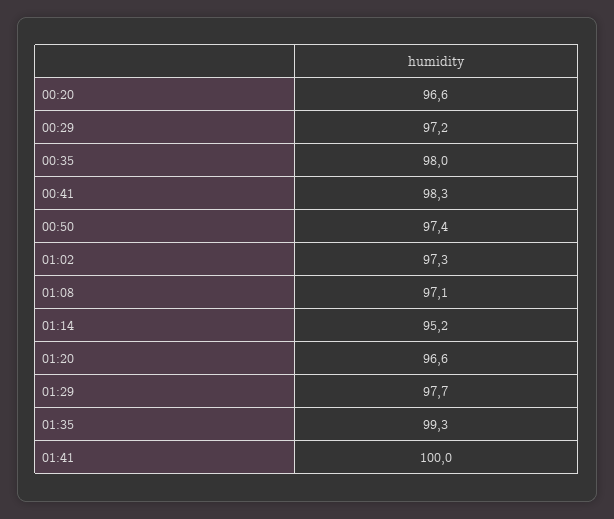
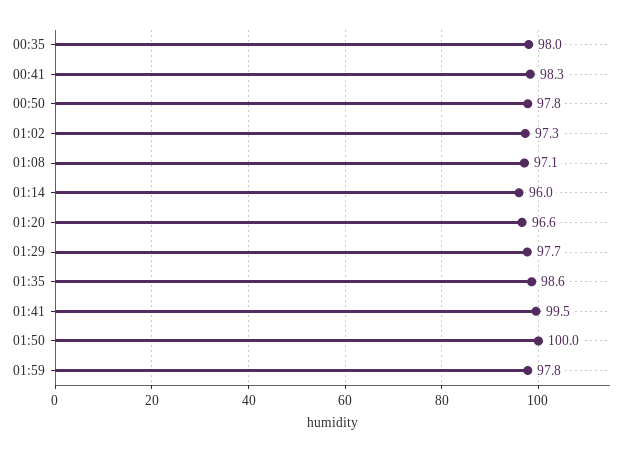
00:20: 96.6 -> none
00:29: 97.2 -> none
00:50: 97.4 -> 97.8
01:14: 95.2 -> 96
01:35: 99.3 -> 98.6
01:41: 100 -> 99.5
01:50: none -> 100
01:59: none -> 97.8

